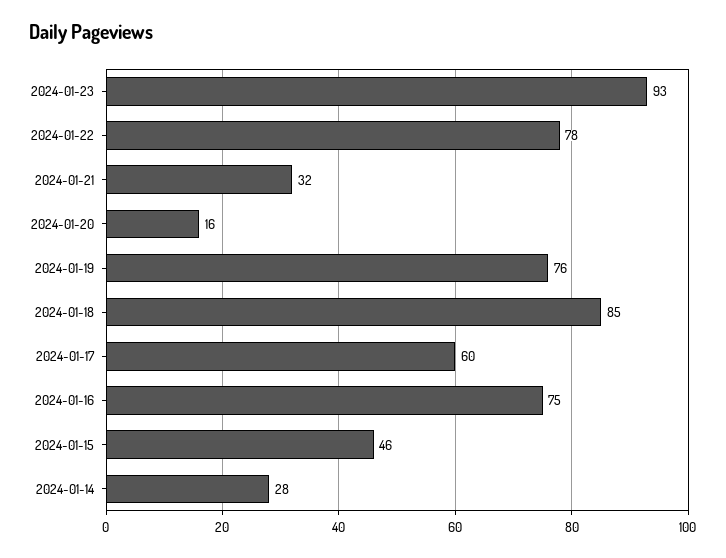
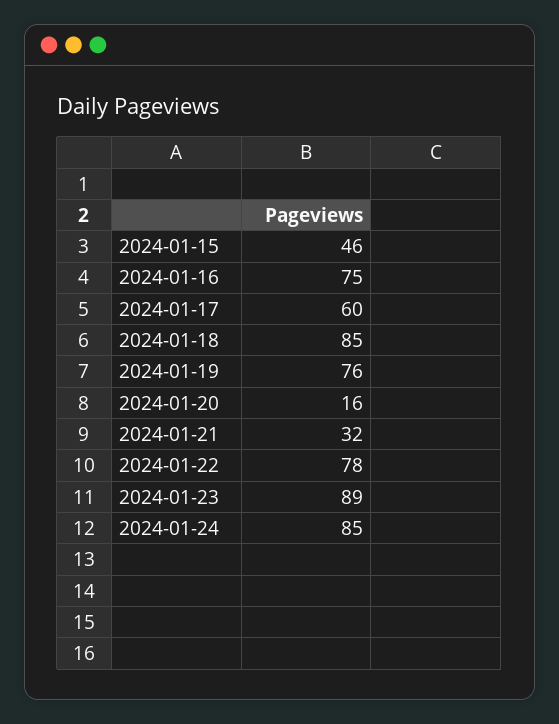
2024-01-23: 93 -> 89
2024-01-14: 28 -> none
2024-01-24: none -> 85

